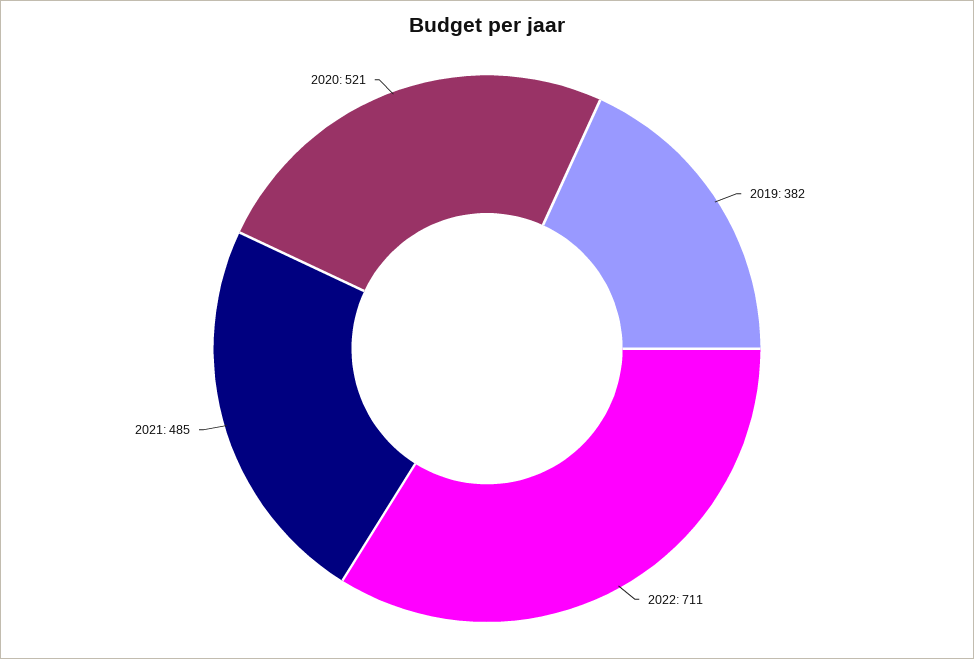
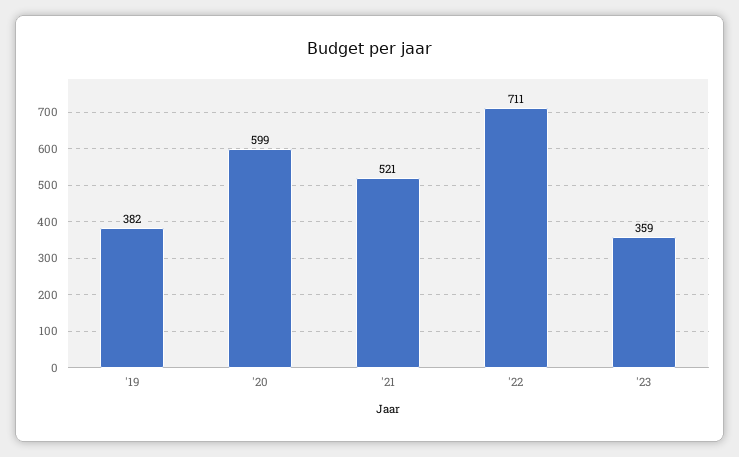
2021: 485 -> 521
2020: 521 -> 599
'23: none -> 359

